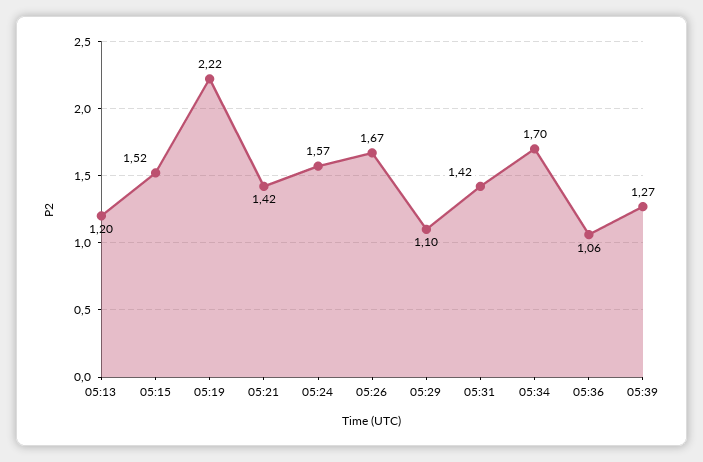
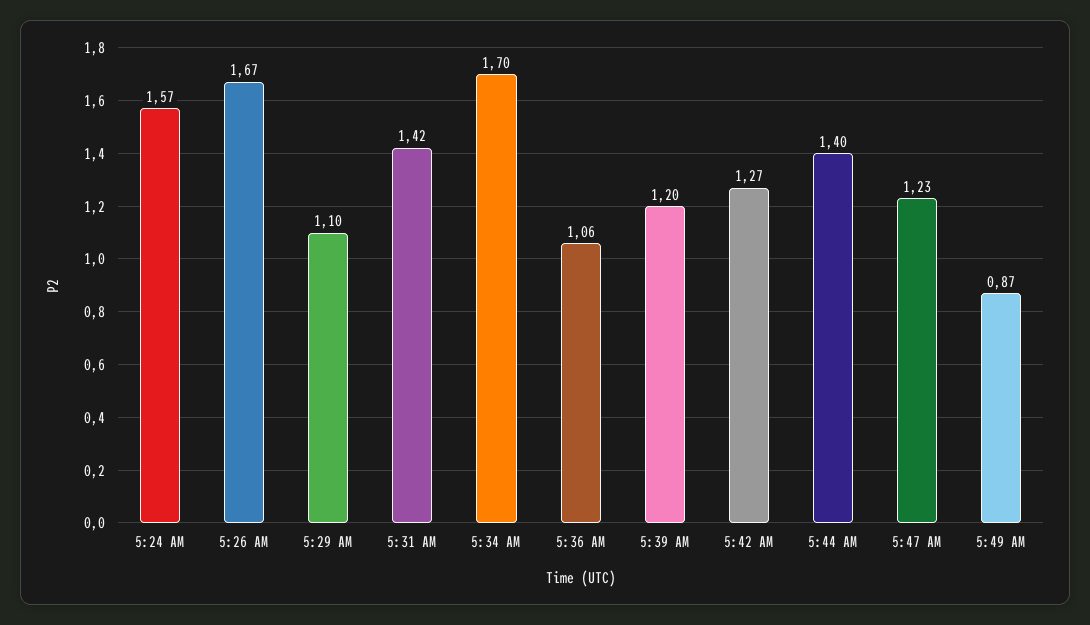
05:13: 1.2 -> none
05:15: 1.52 -> none
05:19: 2.22 -> none
05:21: 1.42 -> none
05:39: 1.27 -> 1.2
5:42 AM: none -> 1.27
5:44 AM: none -> 1.4
5:47 AM: none -> 1.23
5:49 AM: none -> 0.87

